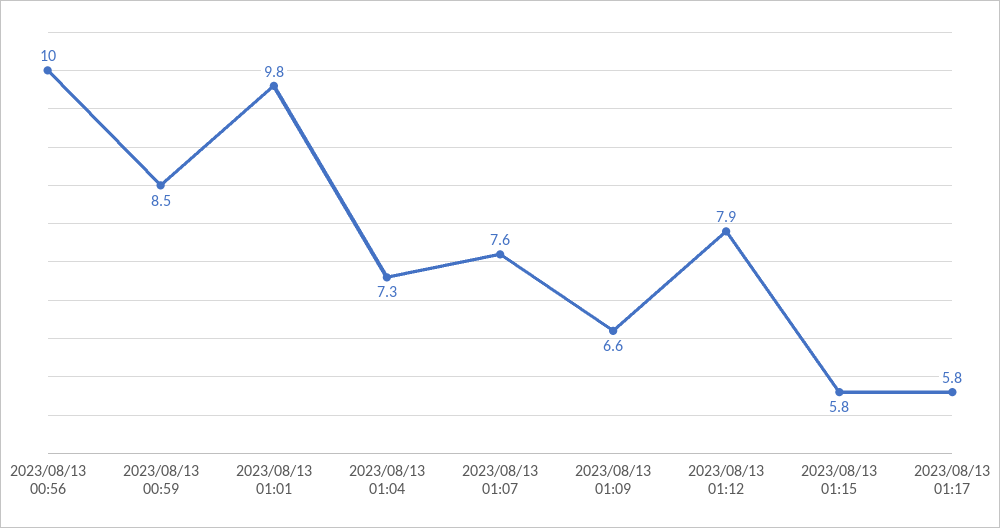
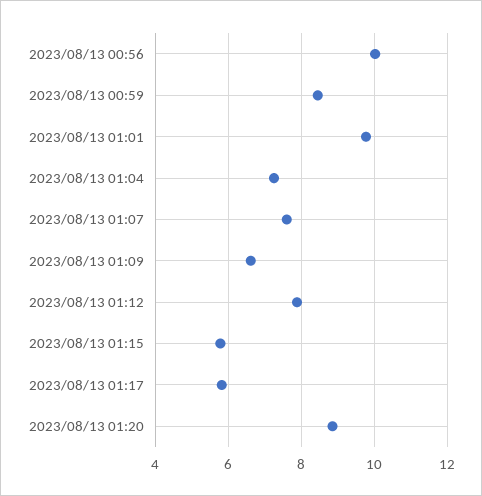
2023/08/13 01:20: none -> 8.8

